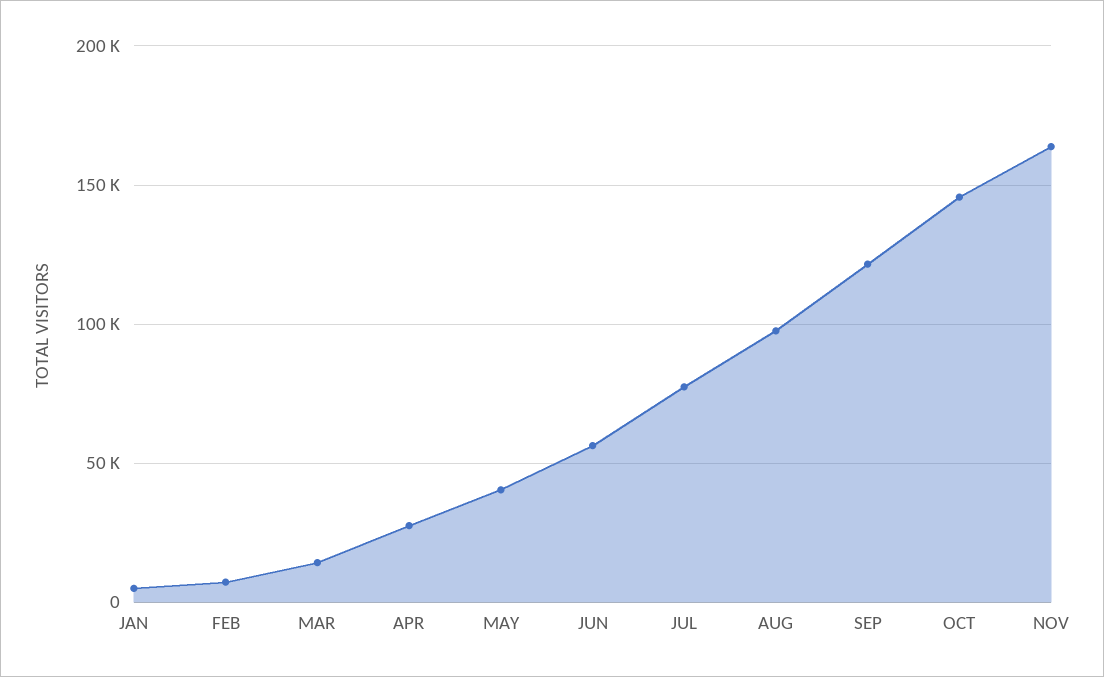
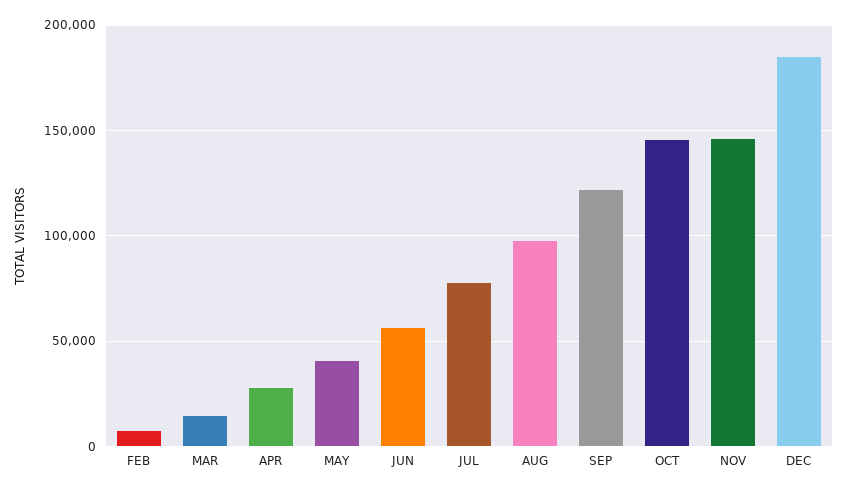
JAN: 5000 -> none
NOV: 165000 -> 145000
DEC: none -> 185000

